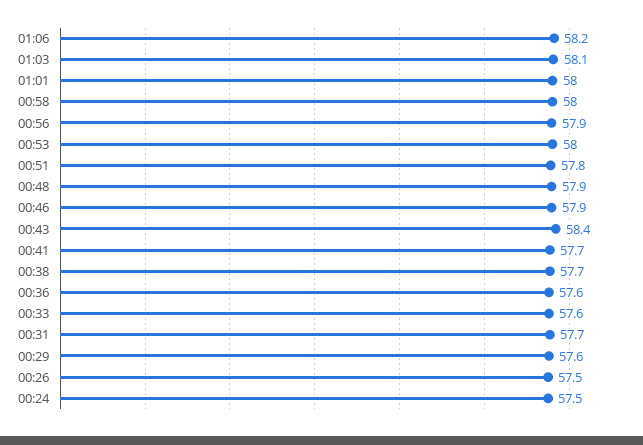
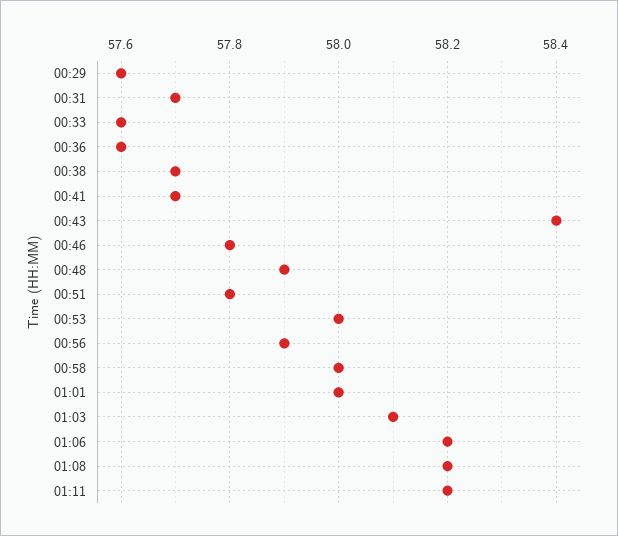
00:46: 57.9 -> 57.8
00:26: 57.5 -> none
00:24: 57.5 -> none
01:08: none -> 58.2
01:11: none -> 58.2

